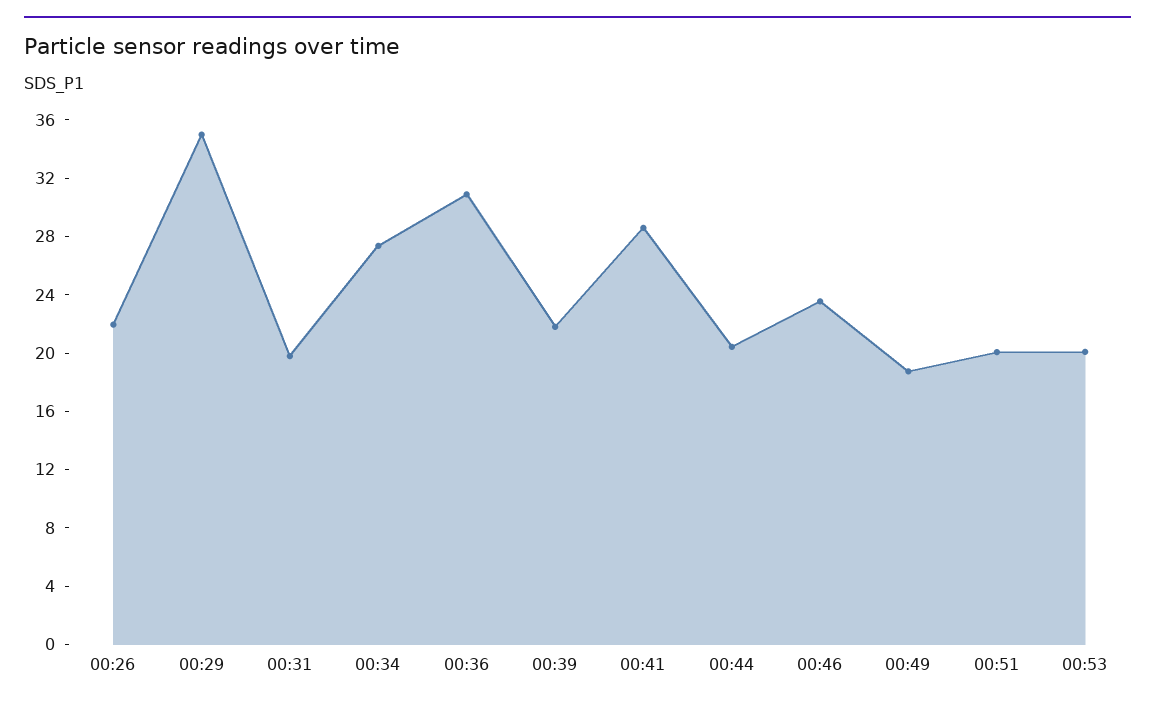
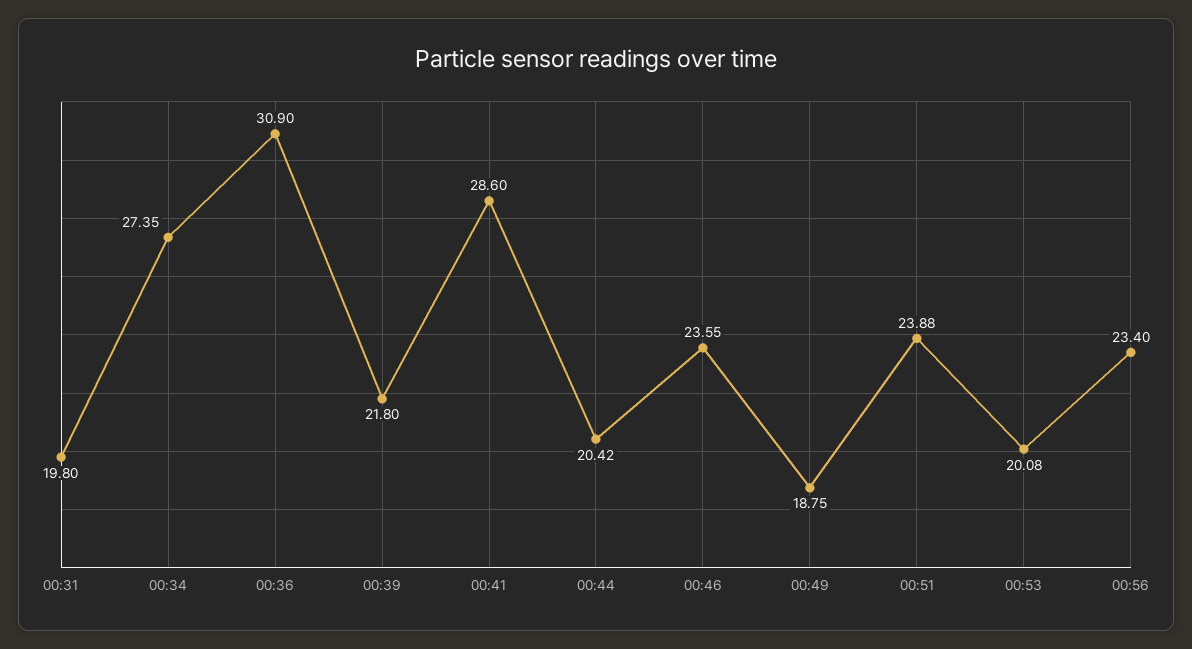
00:26: 22 -> none
00:29: 35 -> none
00:51: 20 -> 23.88
00:56: none -> 23.4

